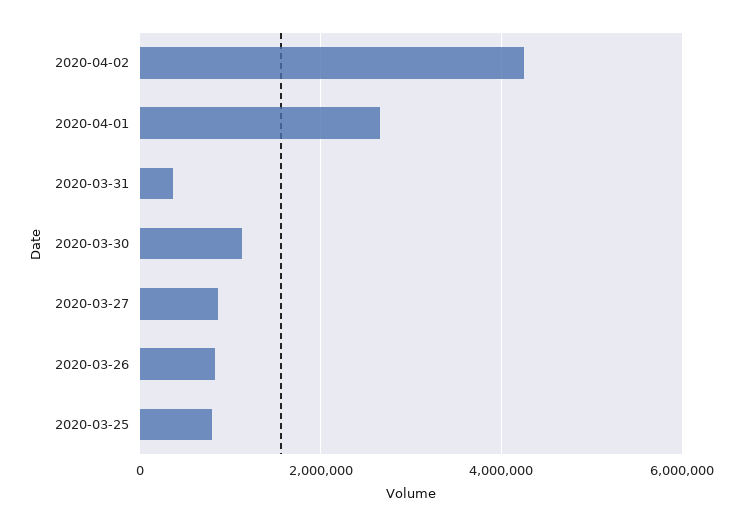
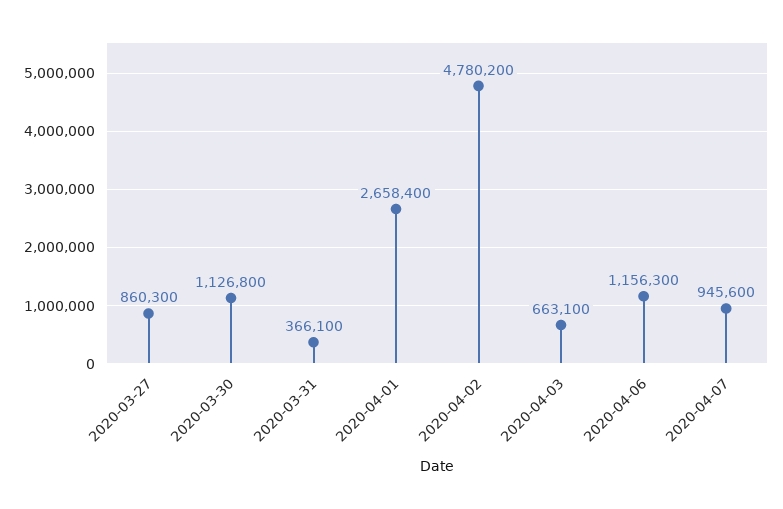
2020-04-02: 4200000 -> 4780200
2020-03-26: 800000 -> none
2020-03-25: 800000 -> none
2020-04-03: none -> 663100
2020-04-06: none -> 1156300
2020-04-07: none -> 945600

